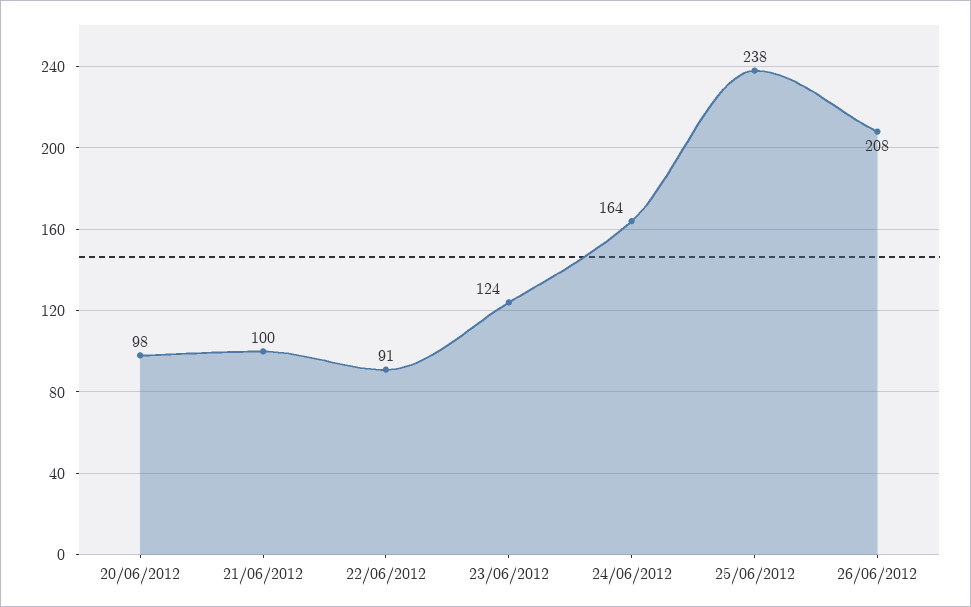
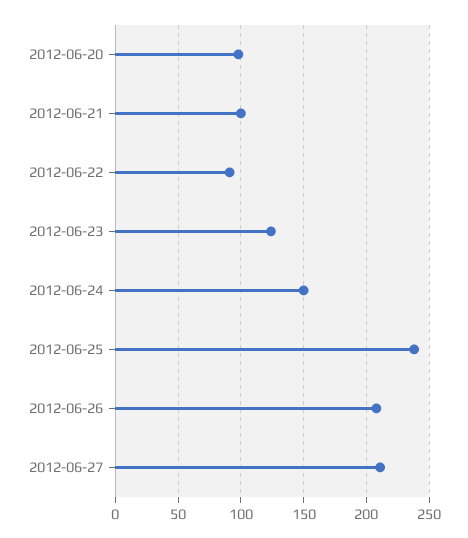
24/06/2012: 164 -> 150
2012-06-27: none -> 210

